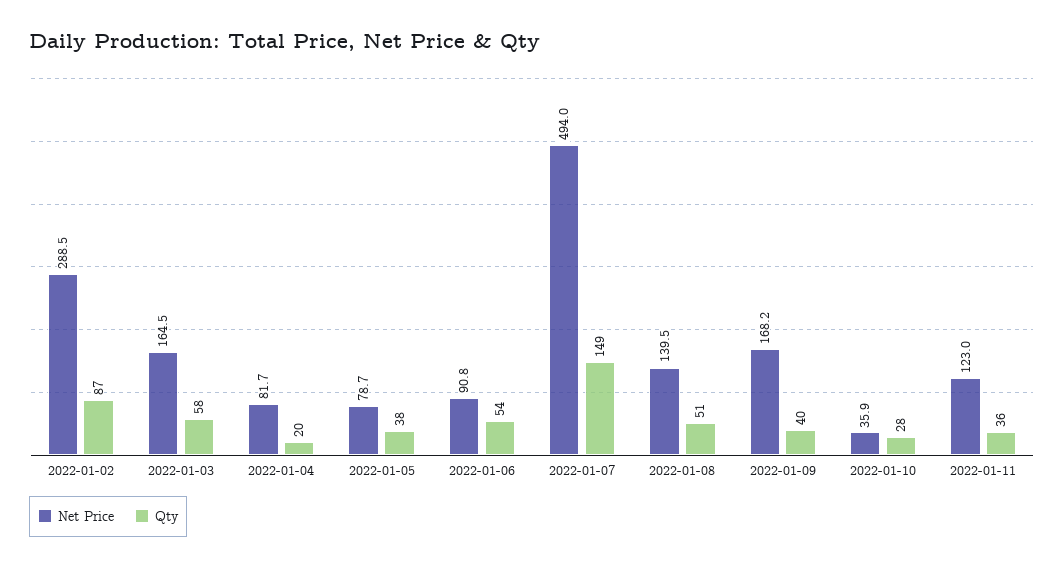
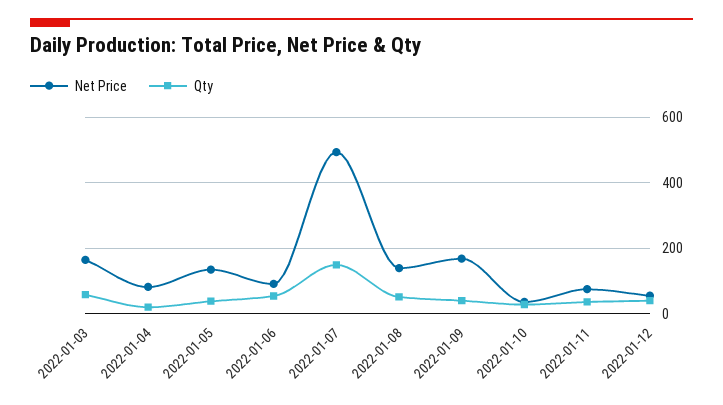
Net Price, 2022-01-02: 288.5 -> none
Qty, 2022-01-02: 87 -> none
Net Price, 2022-01-05: 78.7 -> 140
Net Price, 2022-01-11: 123 -> 80
Net Price, 2022-01-12: none -> 60
Qty, 2022-01-12: none -> 40

